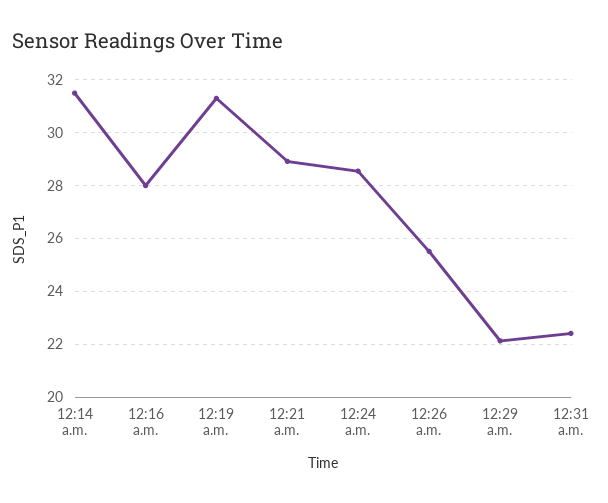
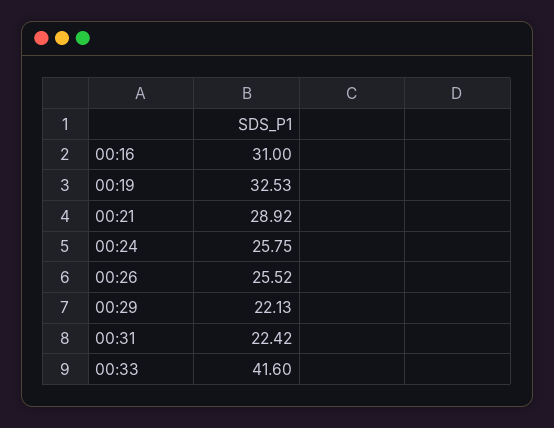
12:14 a.m.: 31.5 -> none
12:16 a.m.: 28 -> 31
12:19 a.m.: 31.25 -> 32.53
12:24 a.m.: 28.5 -> 25.75
00:33: none -> 41.6

